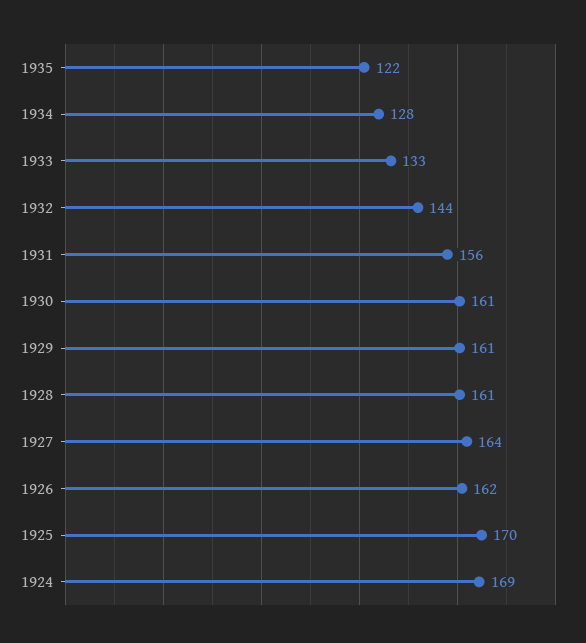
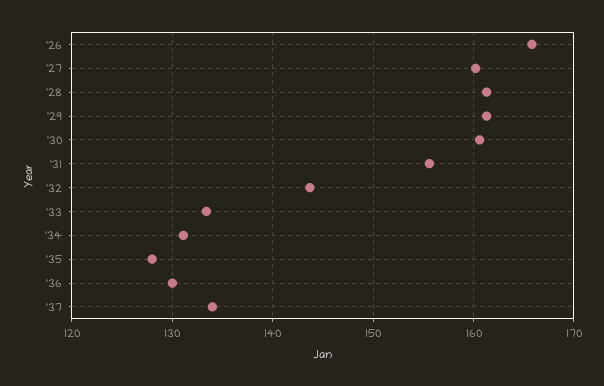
1935: 122 -> 128
1934: 128 -> 131
1927: 164 -> 160
1926: 162 -> 166
1925: 170 -> none
1924: 169 -> none
'36: none -> 130
'37: none -> 134

